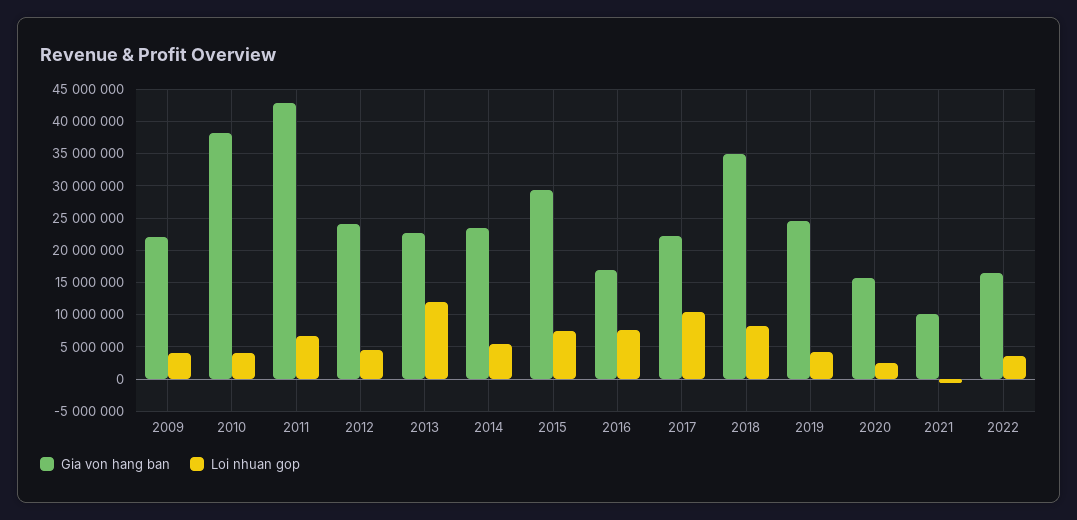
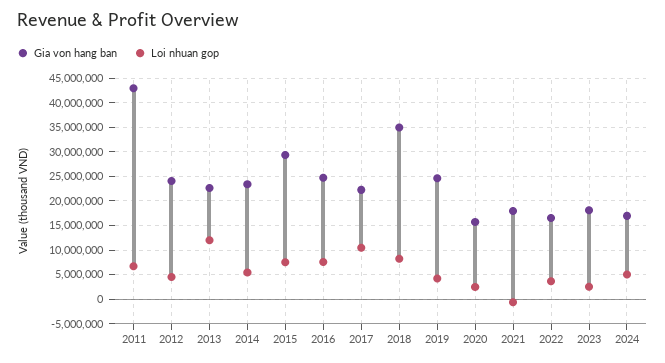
Gia von hang ban, 2009: 22000000 -> none
Loi nhuan gop, 2009: 4000000 -> none
Gia von hang ban, 2010: 38000000 -> none
Loi nhuan gop, 2010: 4000000 -> none
Gia von hang ban, 2016: 17000000 -> 25000000
Gia von hang ban, 2021: 10000000 -> 17500000
Gia von hang ban, 2023: none -> 17500000
Loi nhuan gop, 2023: none -> 2500000
Gia von hang ban, 2024: none -> 17500000
Loi nhuan gop, 2024: none -> 5000000

